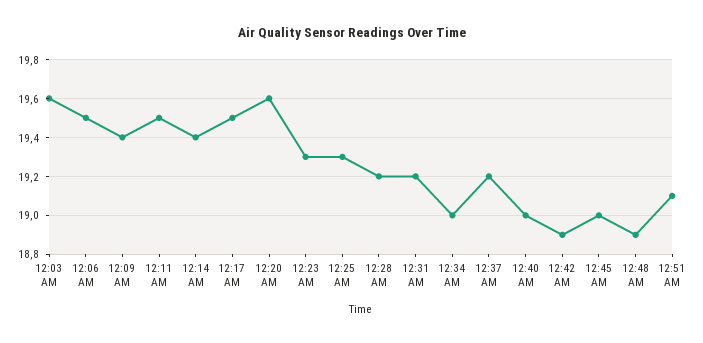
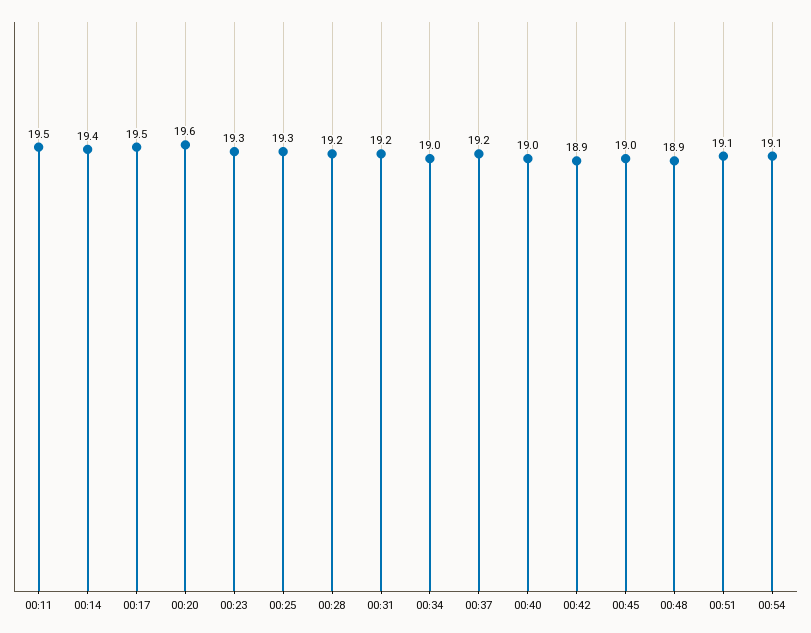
12:03 AM: 19.6 -> none
12:06 AM: 19.5 -> none
12:09 AM: 19.4 -> none
00:54: none -> 19.1

